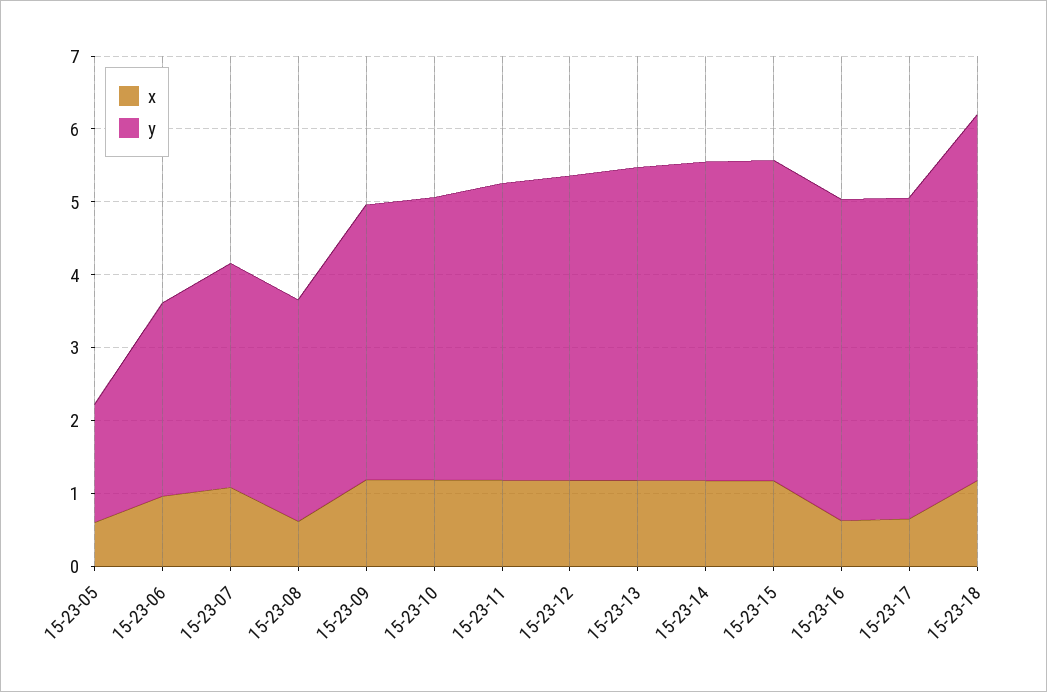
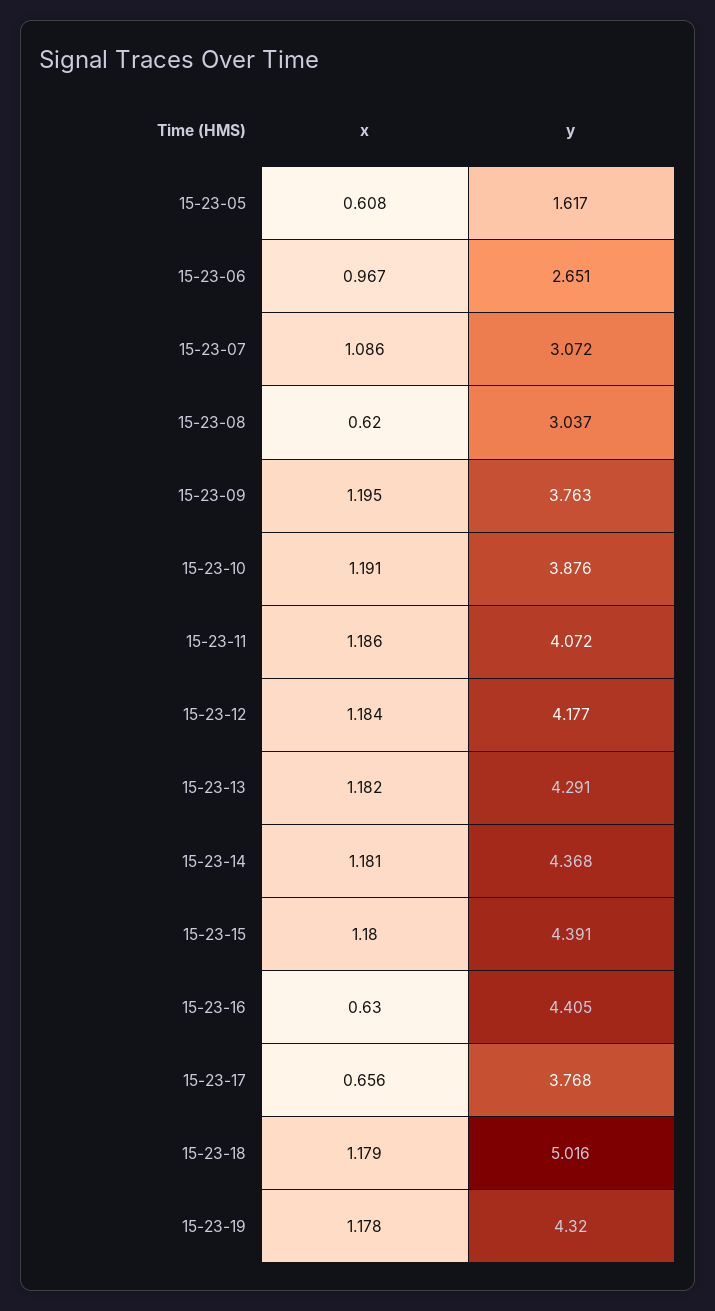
y, 15-23-17: 4.4 -> 3.768
x, 15-23-19: none -> 1.178
y, 15-23-19: none -> 4.32

